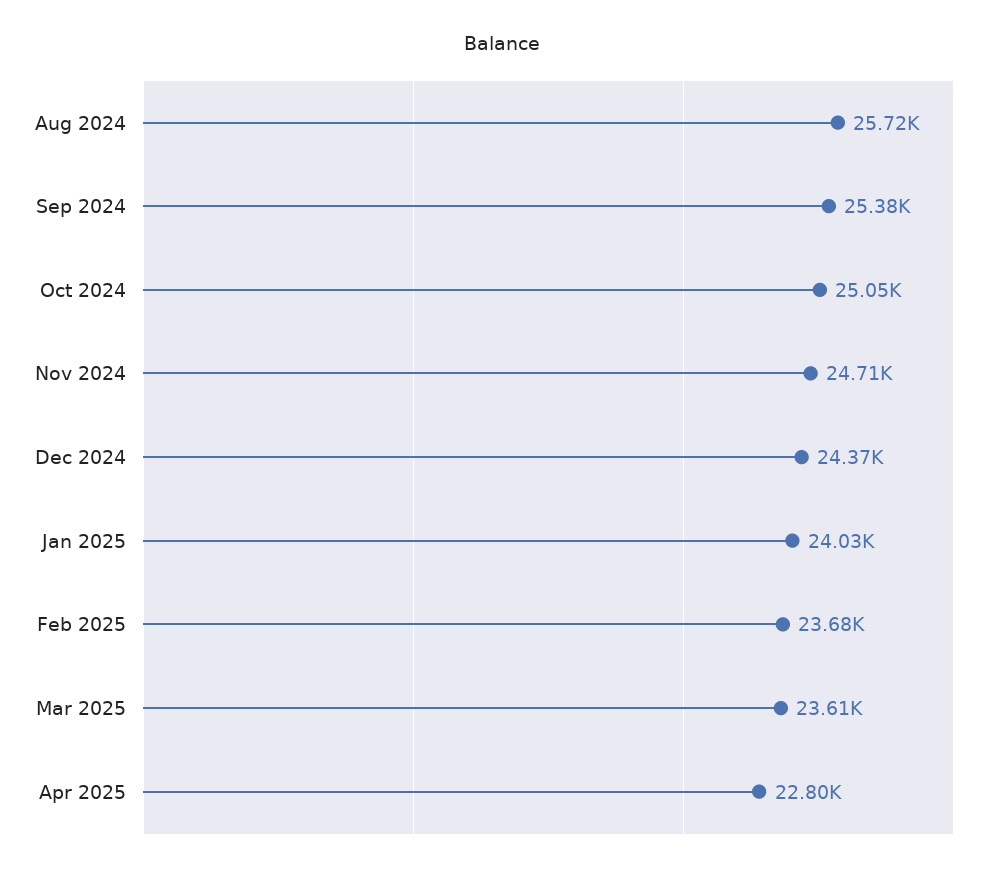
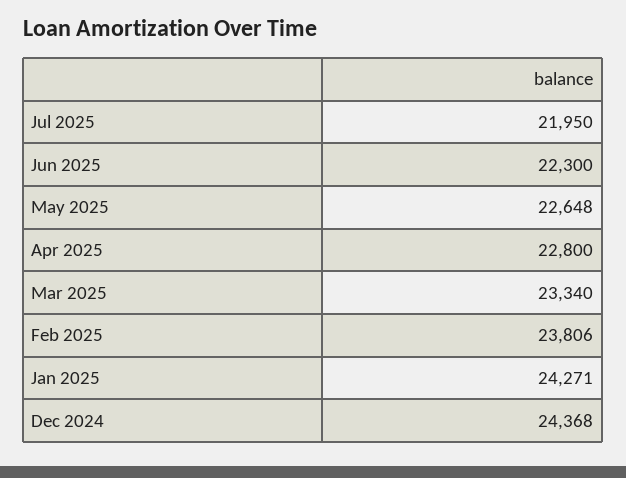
Aug 2024: 25720 -> none
Sep 2024: 25380 -> none
Oct 2024: 25050 -> none
Nov 2024: 24710 -> none
Jan 2025: 24030 -> 24271
Feb 2025: 23680 -> 23806
Mar 2025: 23610 -> 23340
Jul 2025: none -> 21950
Jun 2025: none -> 22300
May 2025: none -> 22648

